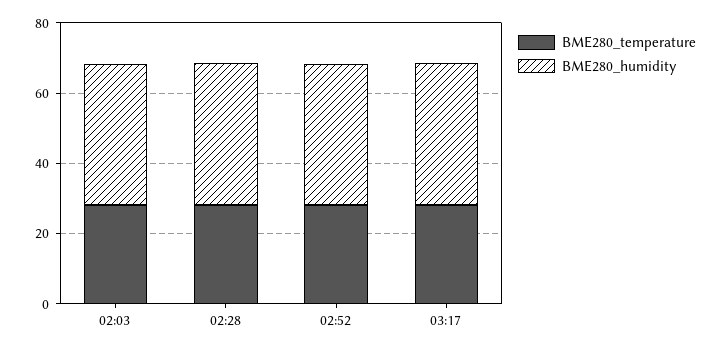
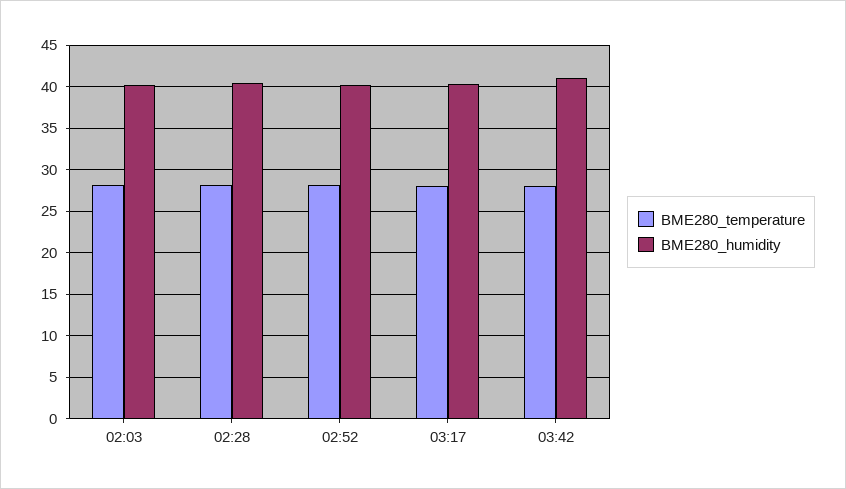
BME280_temperature, 03:42: none -> 28
BME280_humidity, 03:42: none -> 41

